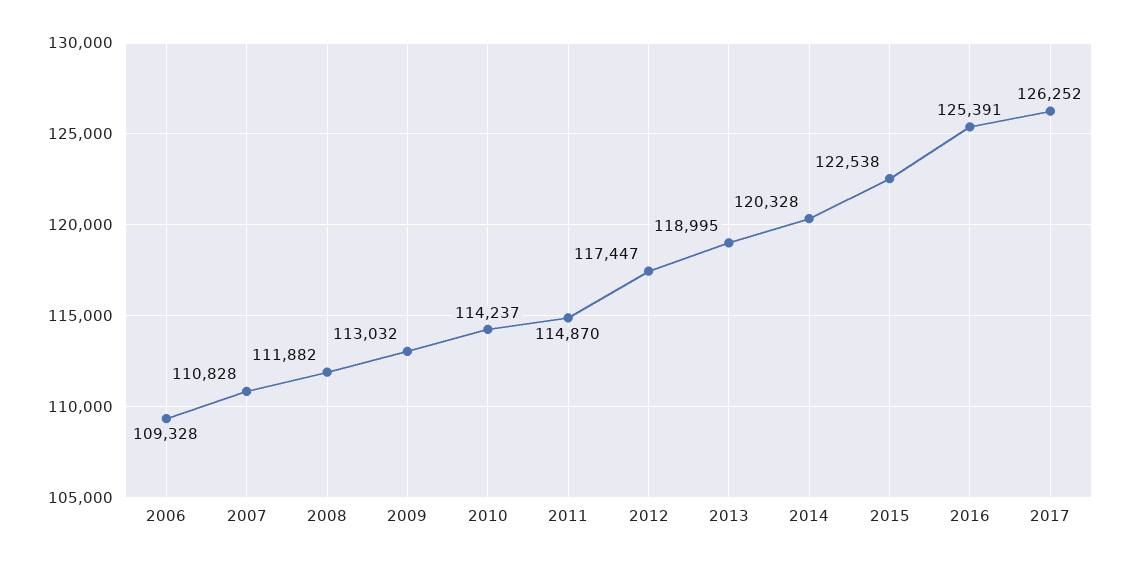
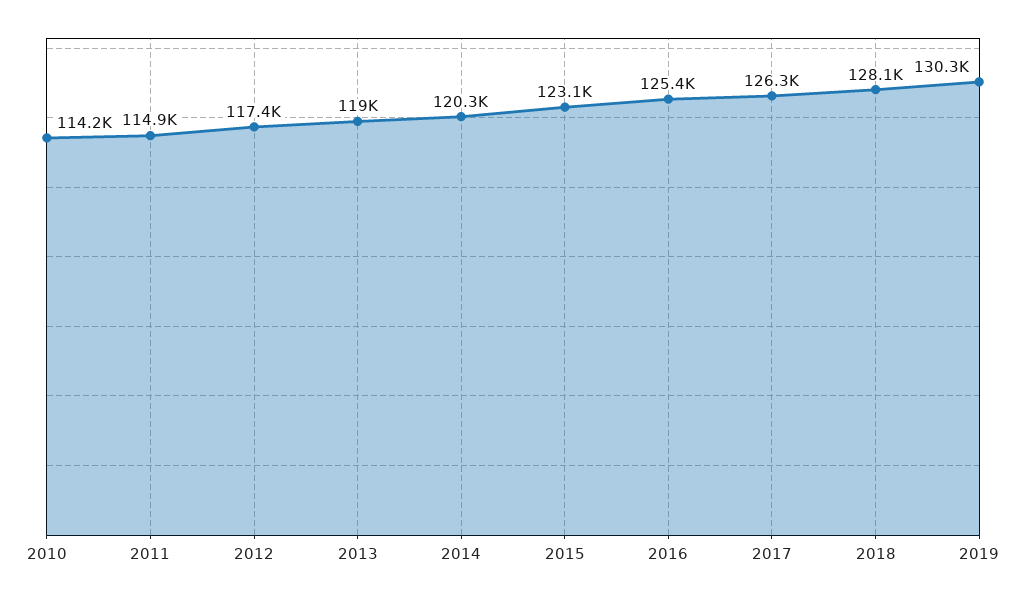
2006: 109328 -> none
2007: 110828 -> none
2008: 111882 -> none
2009: 113032 -> none
2015: 122538 -> 123100
2018: none -> 128100
2019: none -> 130300

